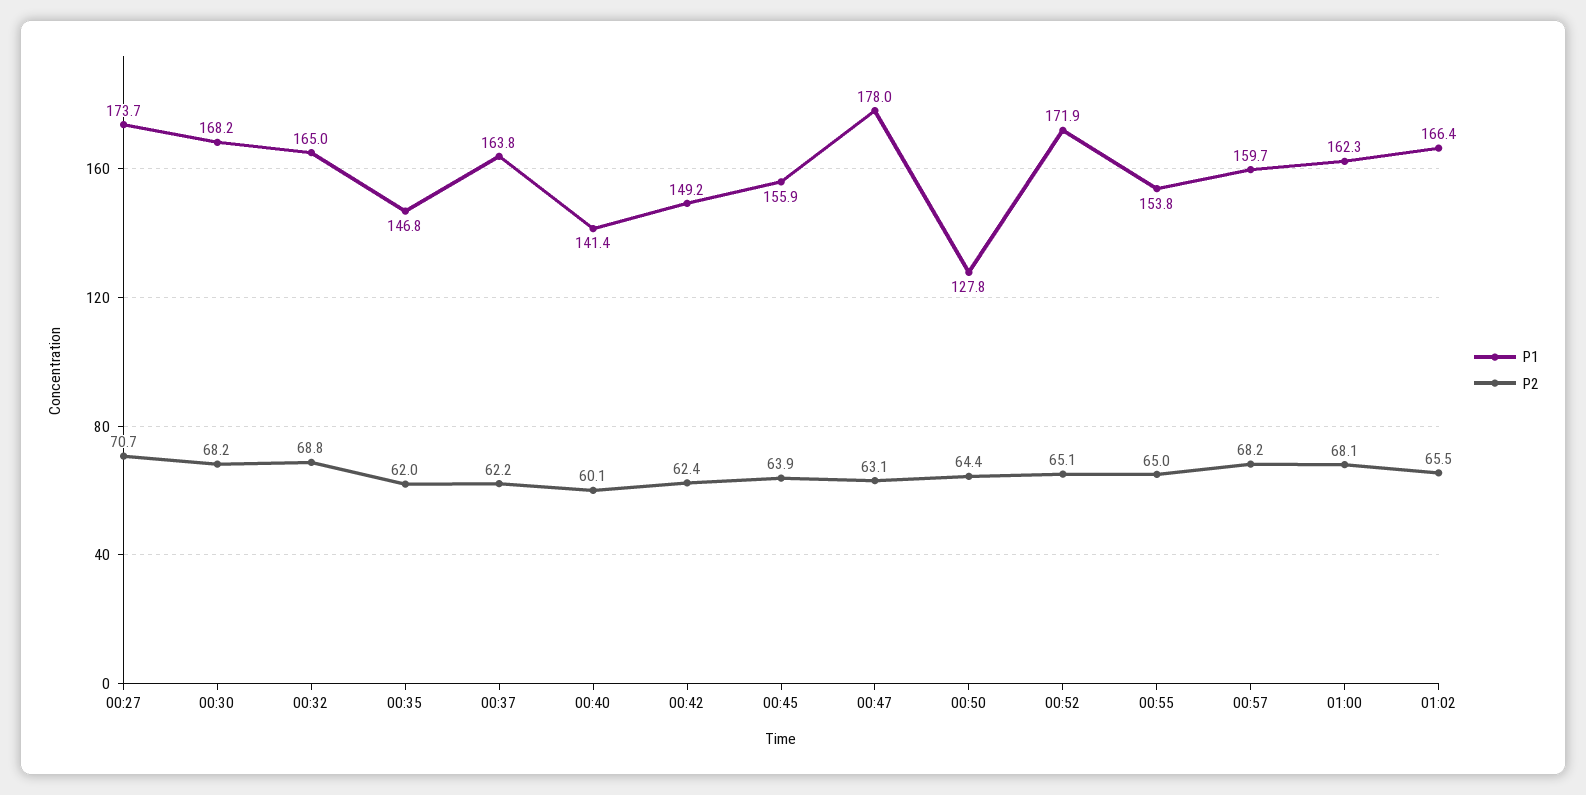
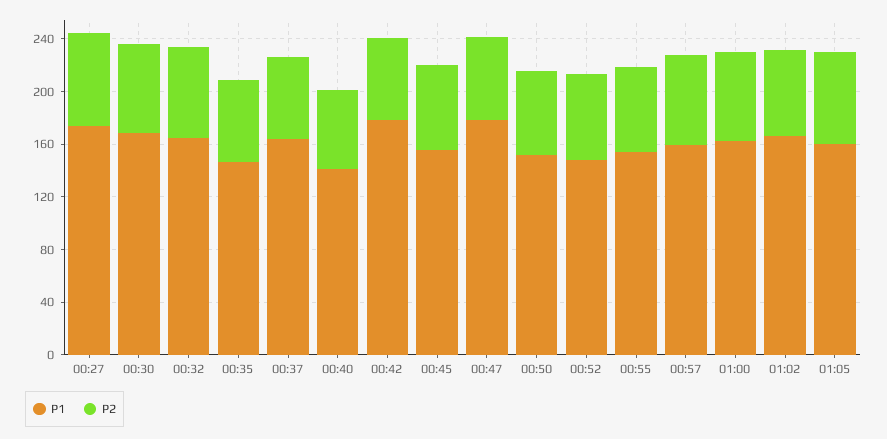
P1, 00:42: 149.2 -> 180
P1, 00:50: 127.8 -> 150
P1, 00:52: 171.9 -> 150
P1, 01:05: none -> 160
P2, 01:05: none -> 70

